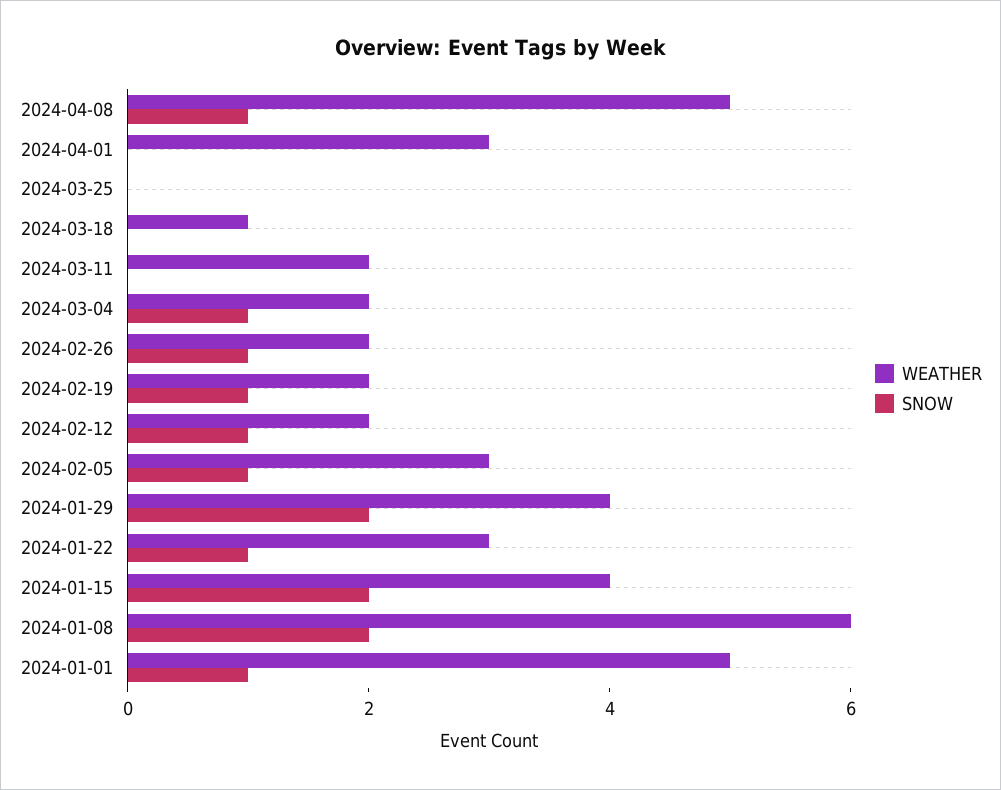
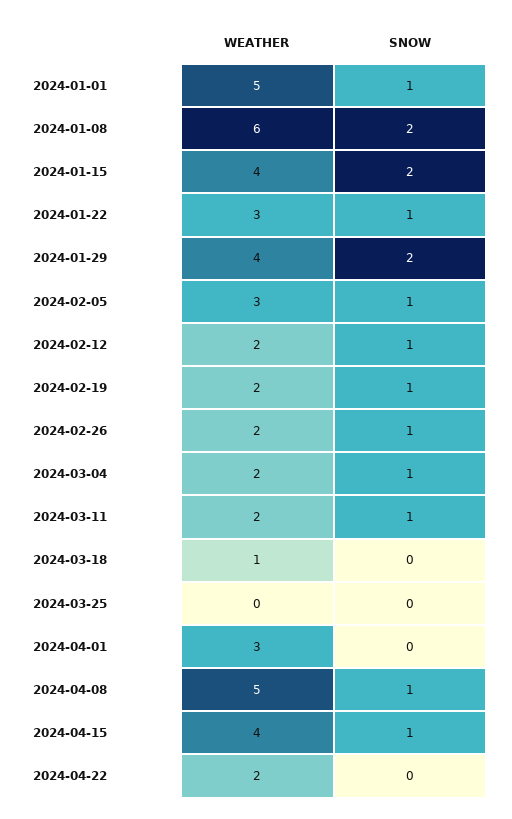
SNOW, 2024-03-11: 0 -> 1
WEATHER, 2024-04-15: none -> 4
SNOW, 2024-04-15: none -> 1
WEATHER, 2024-04-22: none -> 2
SNOW, 2024-04-22: none -> 0

